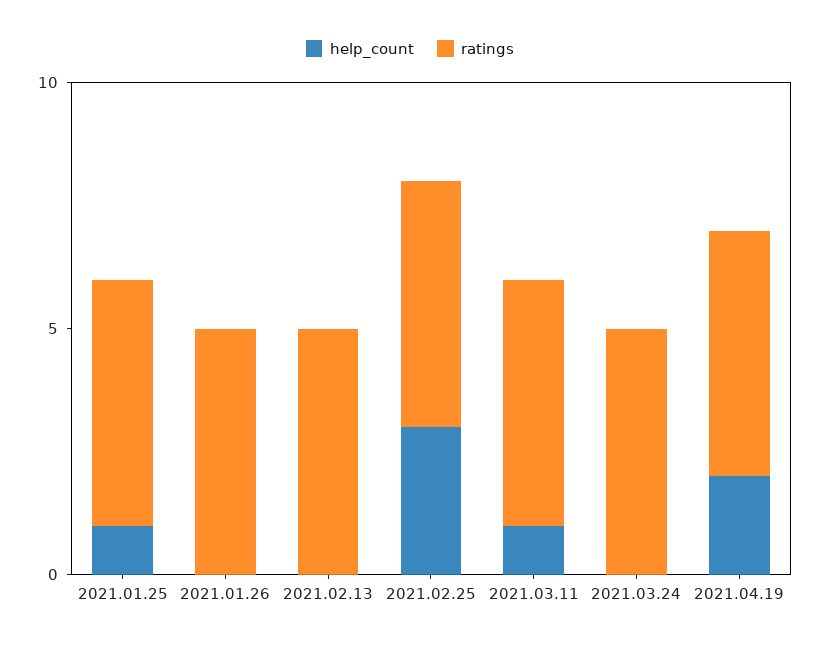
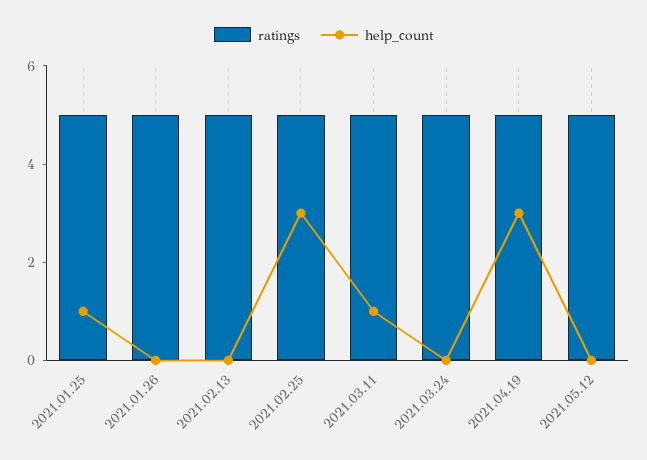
help_count, 2021.04.19: 2 -> 3
ratings, 2021.05.12: none -> 5
help_count, 2021.05.12: none -> 0

